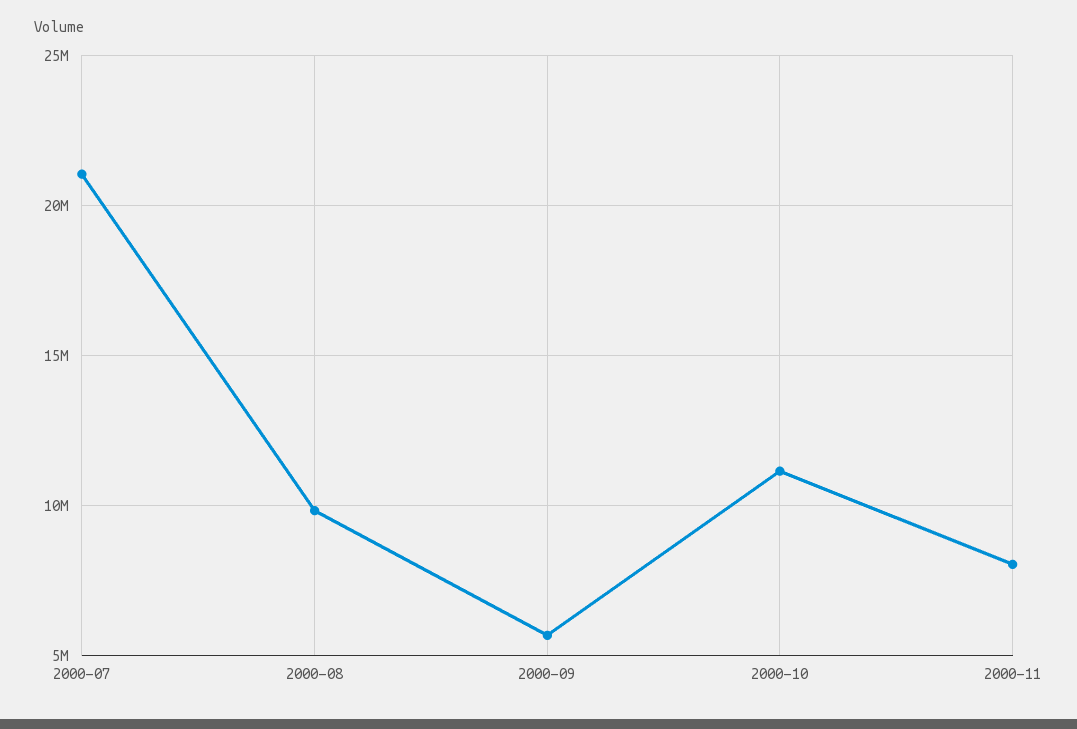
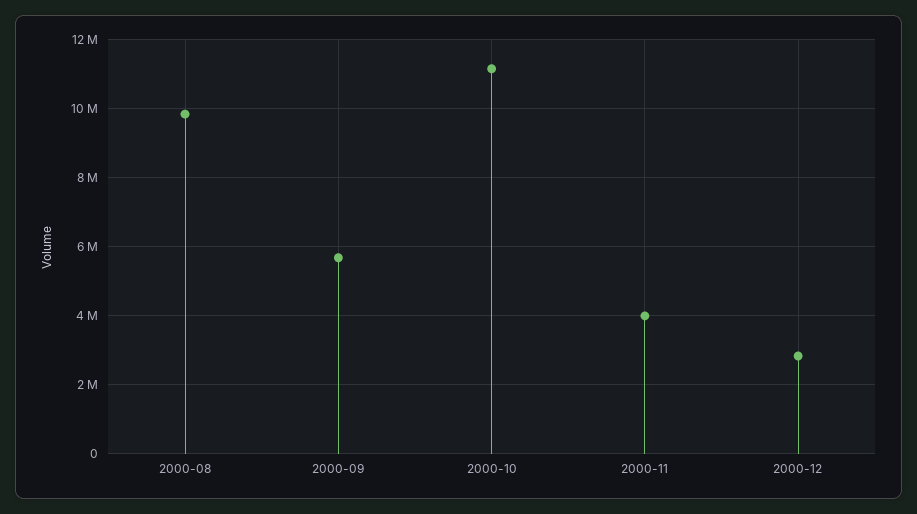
2000-07: 21000000 -> none
2000-11: 8000000 -> 4000000
2000-12: none -> 2800000

